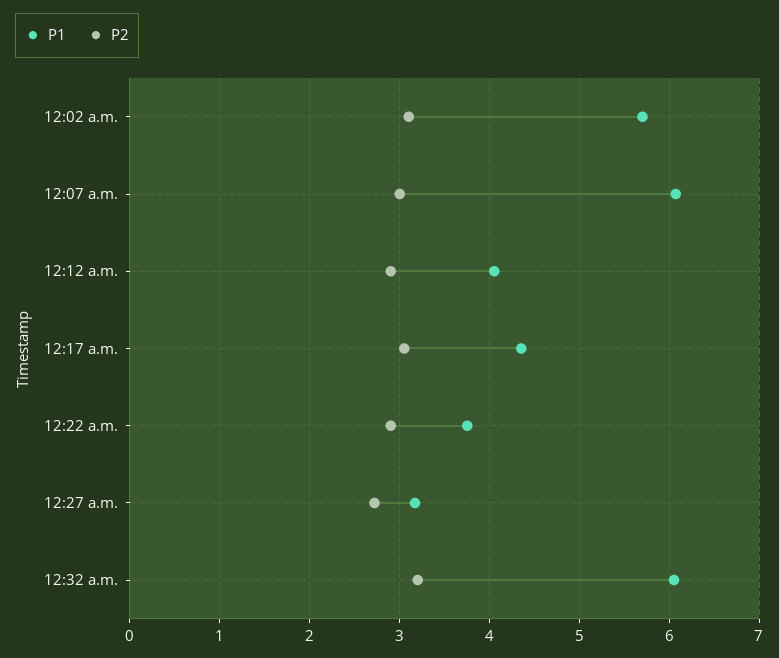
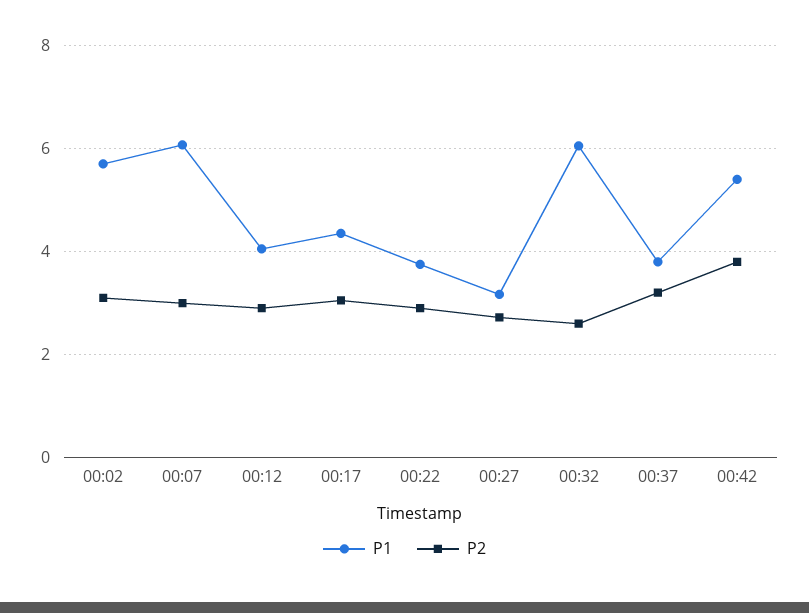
P2, 12:32 a.m.: 3.2 -> 2.6
P1, 00:37: none -> 3.8
P2, 00:37: none -> 3.2
P1, 00:42: none -> 5.4
P2, 00:42: none -> 3.8

